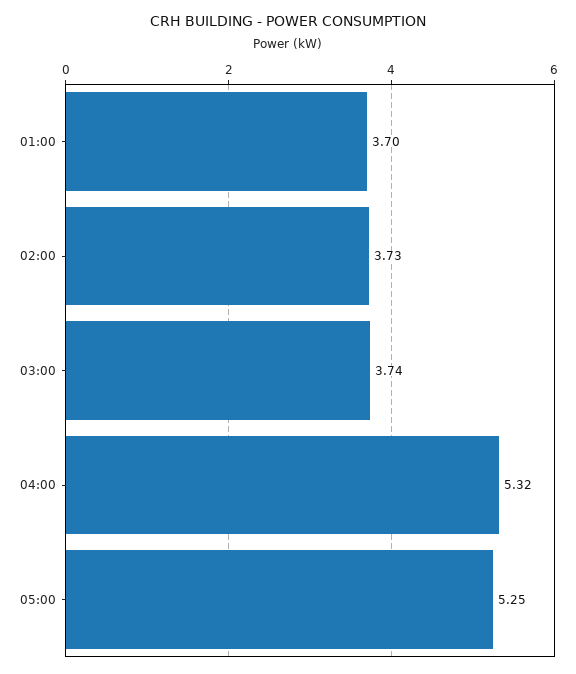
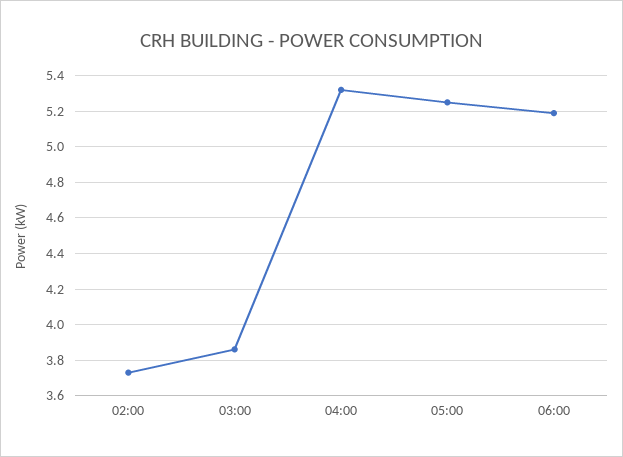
01:00: 3.7 -> none
03:00: 3.74 -> 3.85
06:00: none -> 5.2

